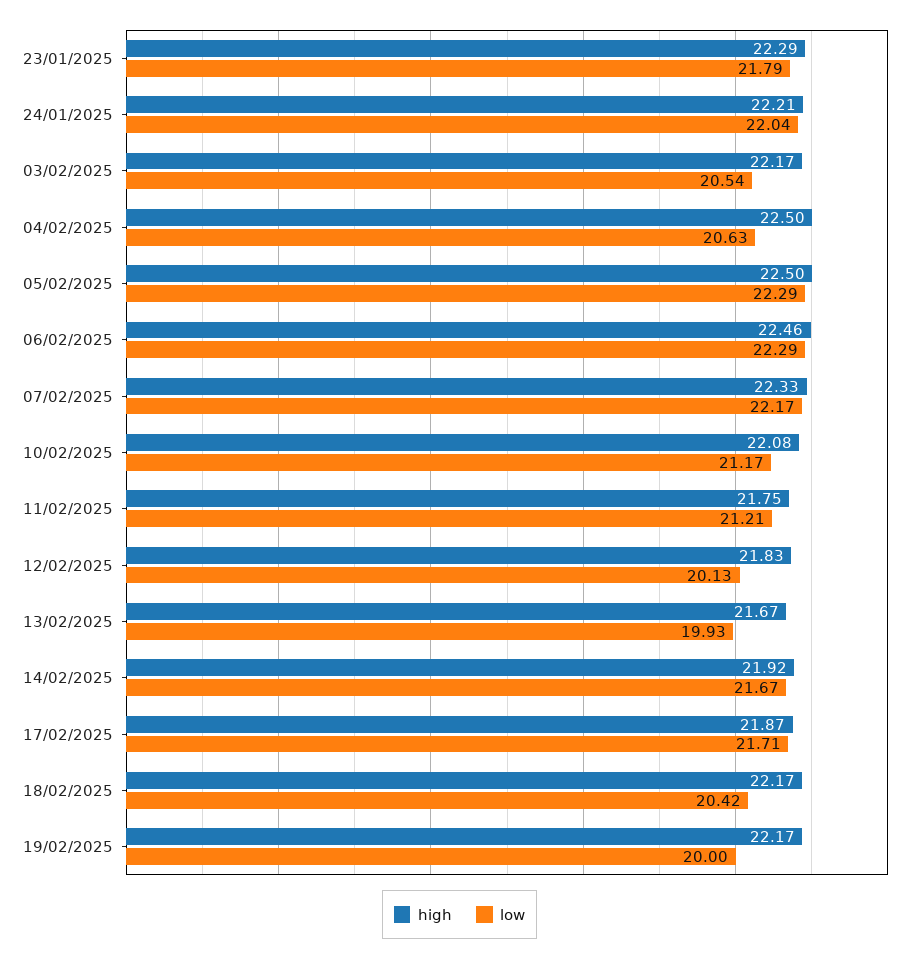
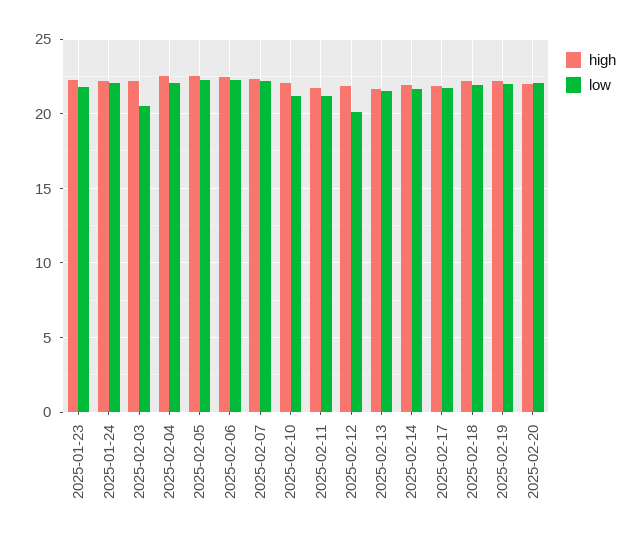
low, 04/02/2025: 20.63 -> 22
low, 13/02/2025: 19.93 -> 21.5
low, 18/02/2025: 20.42 -> 22
low, 19/02/2025: 20 -> 22
high, 2025-02-20: none -> 22
low, 2025-02-20: none -> 22

